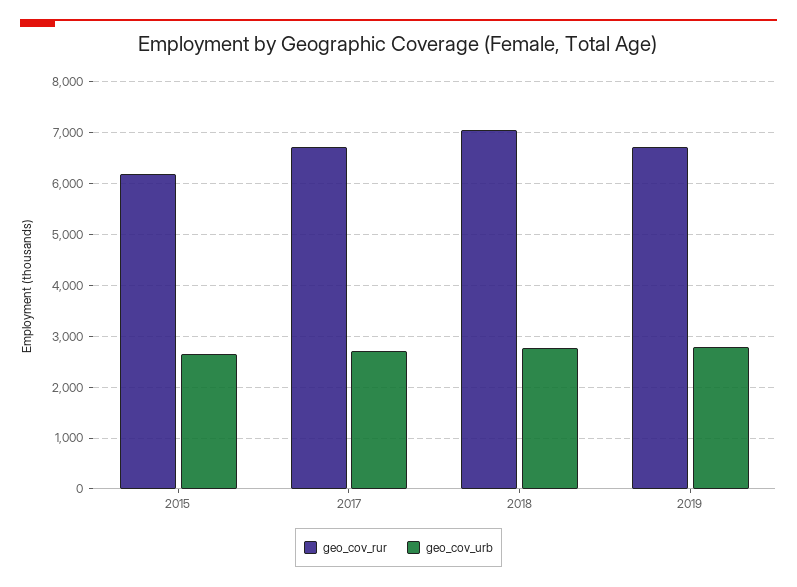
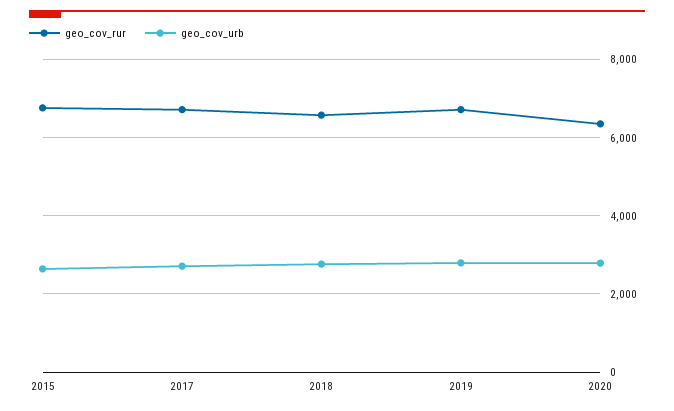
geo_cov_rur, 2015: 6200 -> 6800
geo_cov_rur, 2018: 7000 -> 6600
geo_cov_rur, 2020: none -> 6400
geo_cov_urb, 2020: none -> 2800

